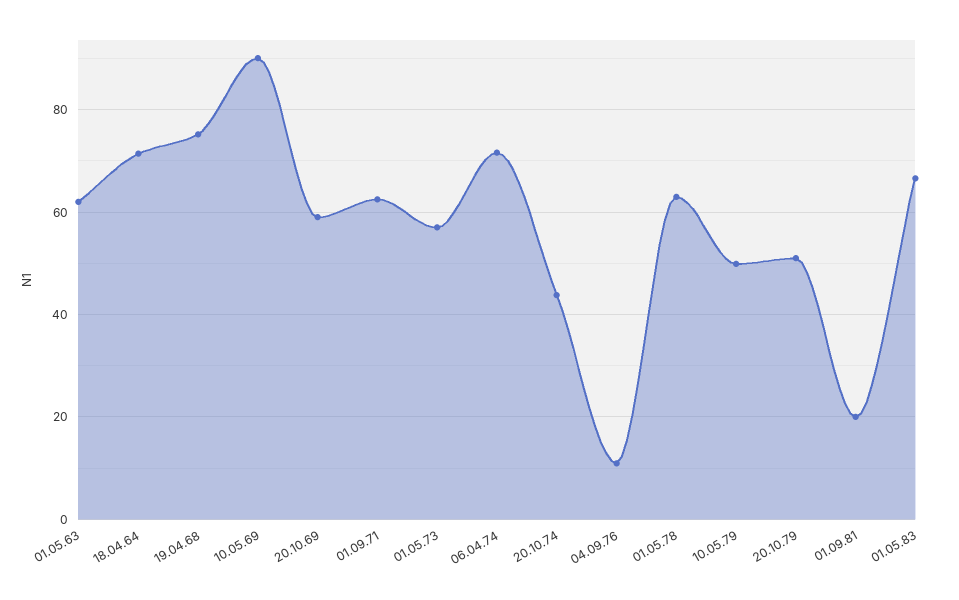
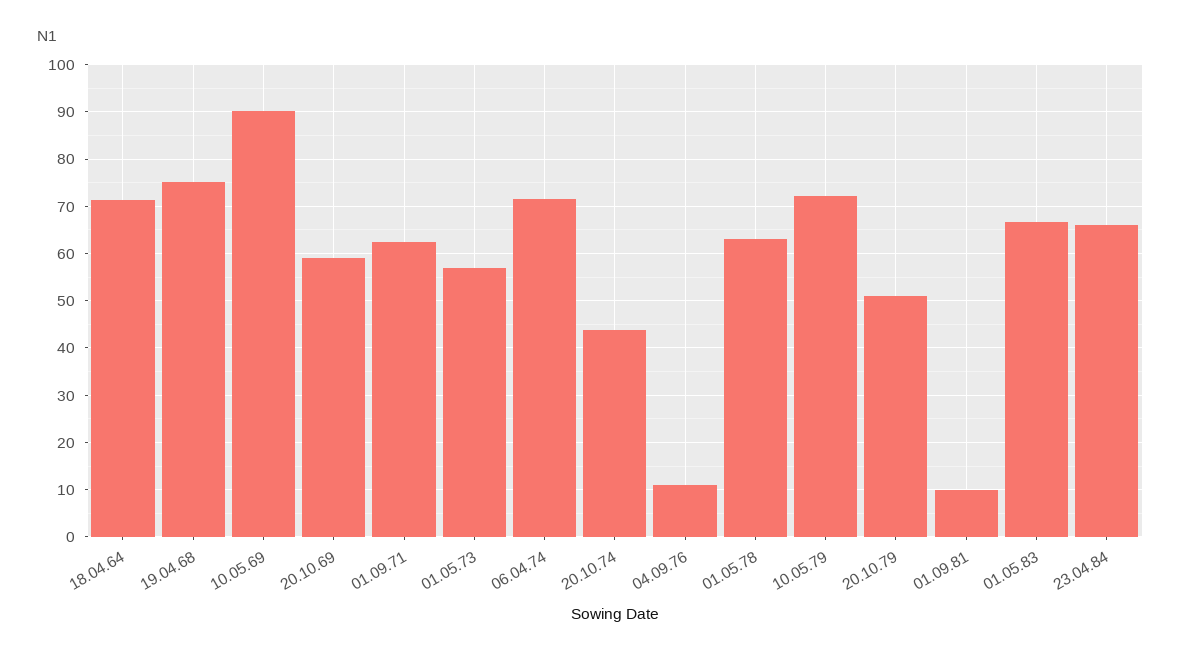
01.05.63: 62 -> none
10.05.79: 50 -> 72
01.09.81: 20 -> 10
23.04.84: none -> 66

